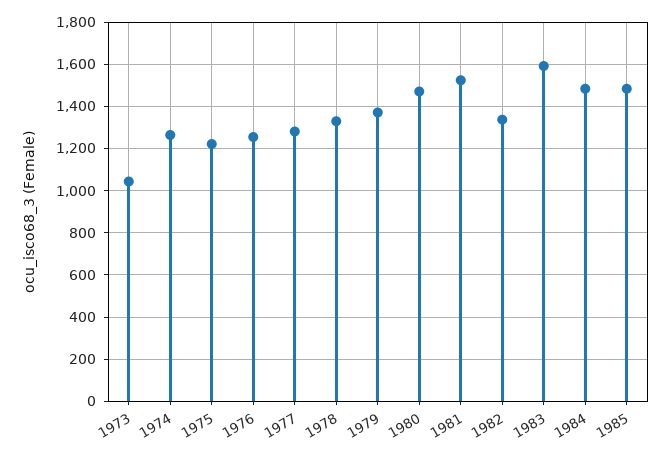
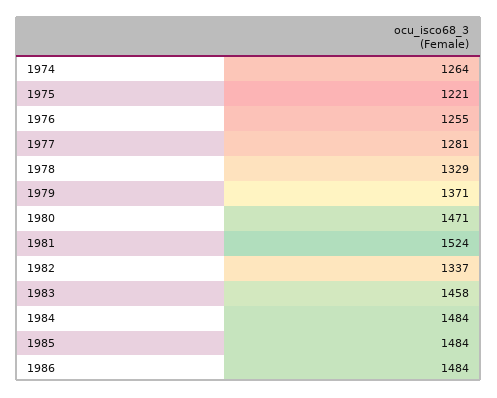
1973: 1050 -> none
1983: 1600 -> 1458
1986: none -> 1484

